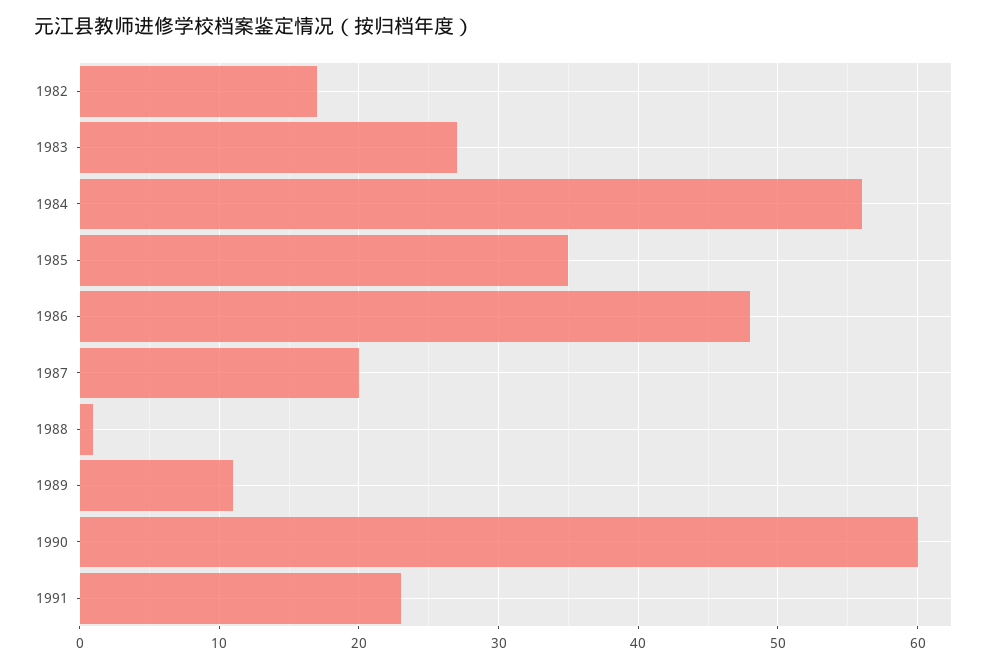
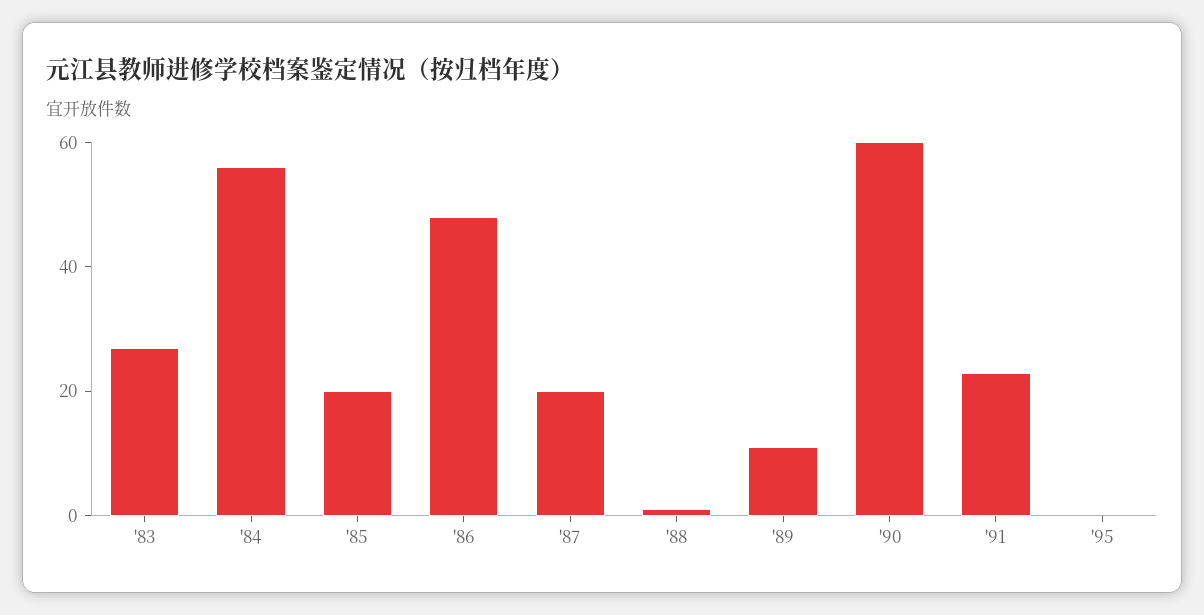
1982: 17 -> none
1985: 35 -> 20
'95: none -> 0

